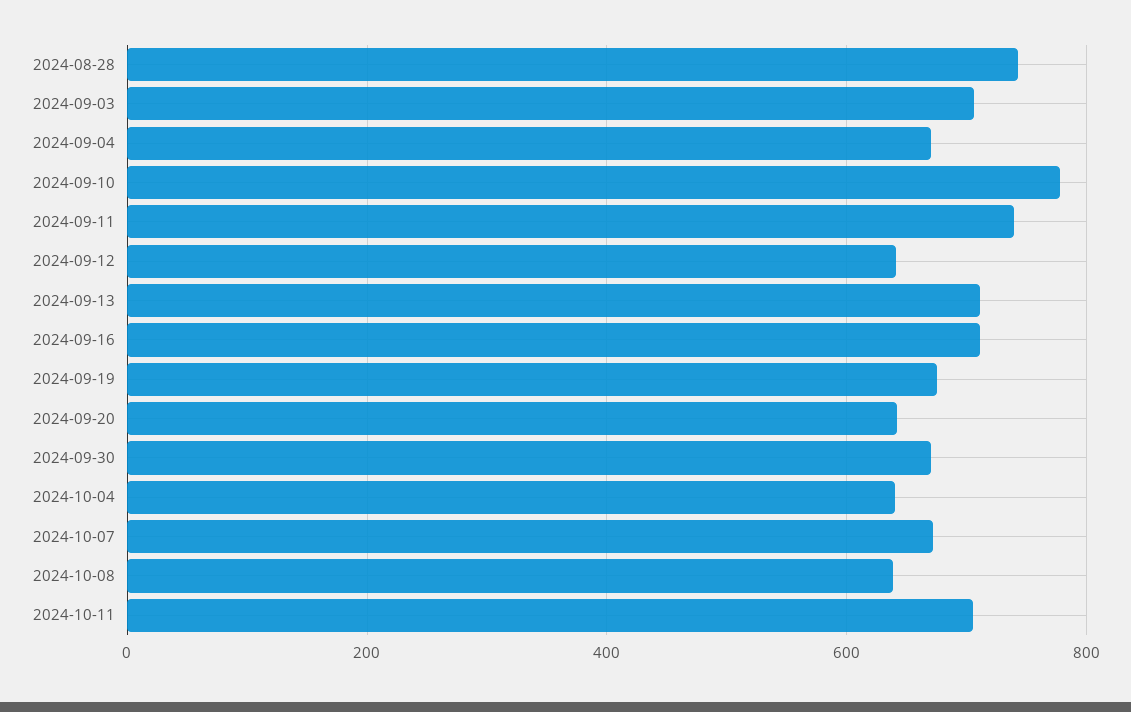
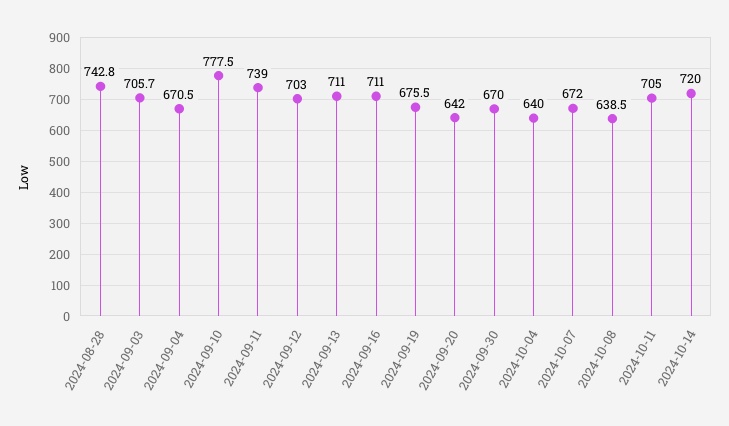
2024-09-12: 640 -> 703
2024-10-14: none -> 720

